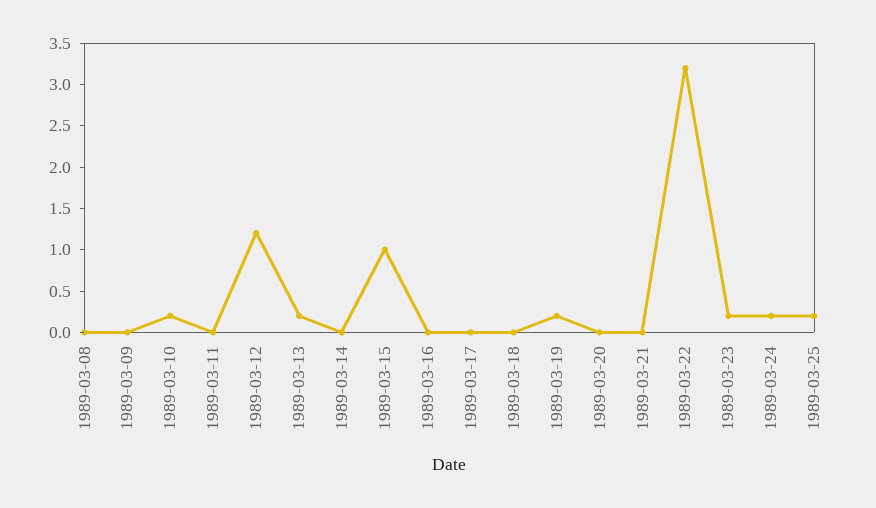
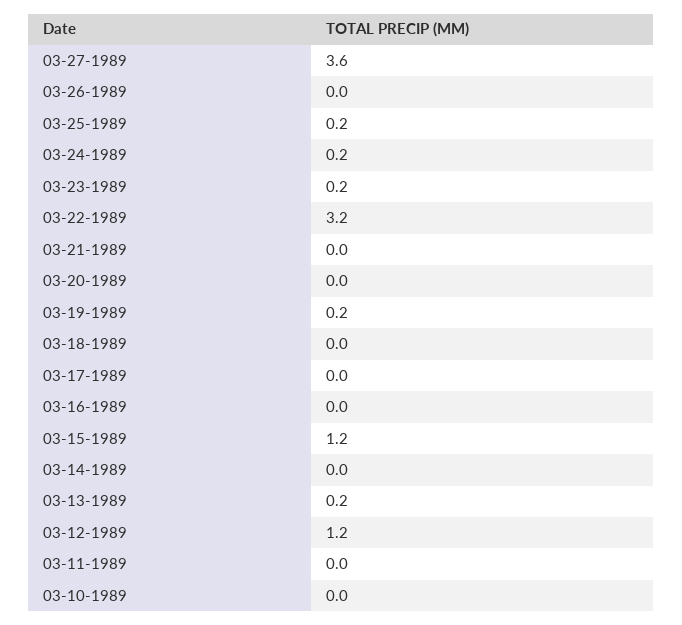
1989-03-08: 0 -> none
1989-03-09: 0 -> none
1989-03-10: 0.2 -> 0
1989-03-15: 1 -> 1.2
03-27-1989: none -> 3.6
03-26-1989: none -> 0

